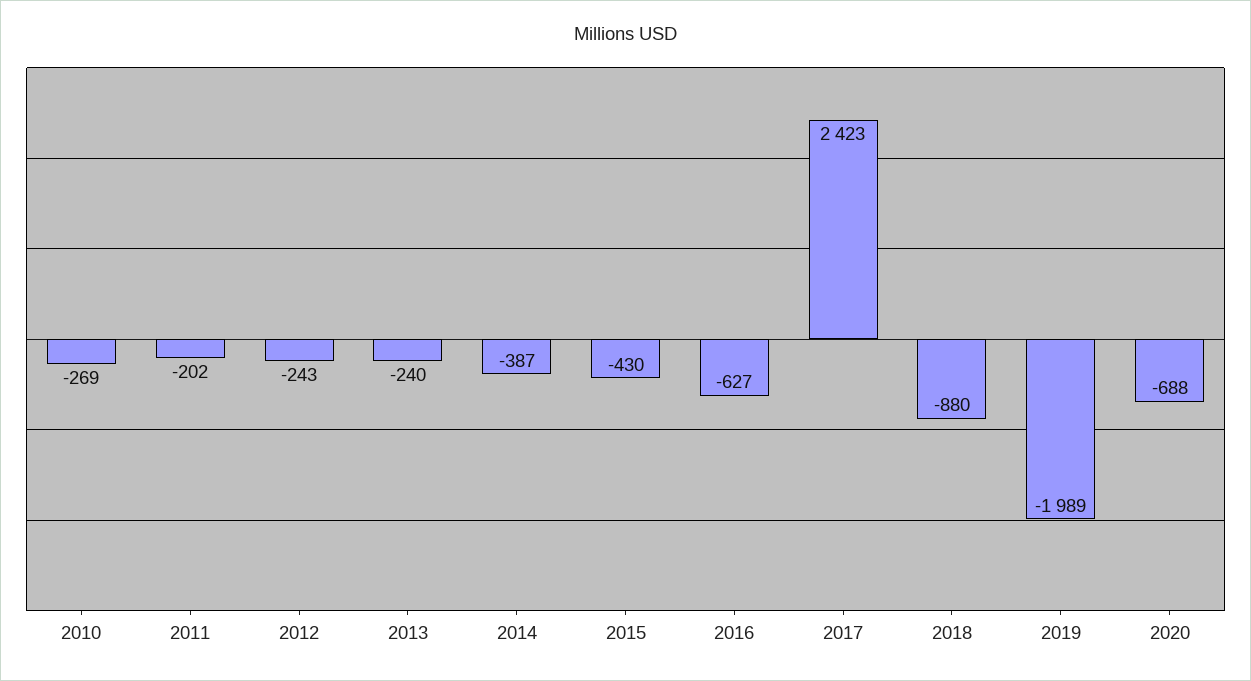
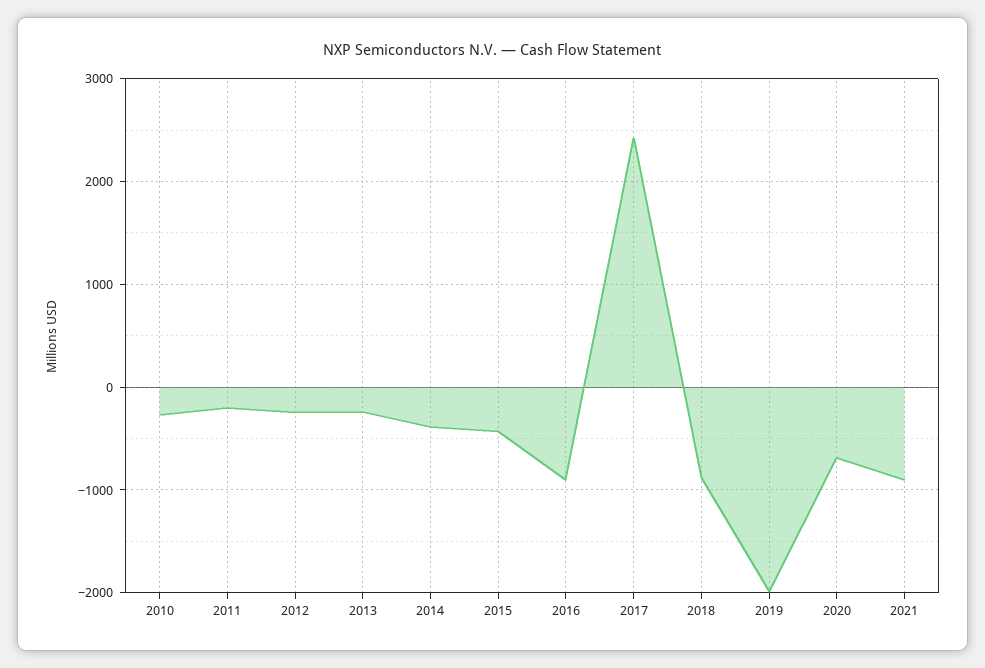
2016: -627 -> -900
2021: none -> -900

